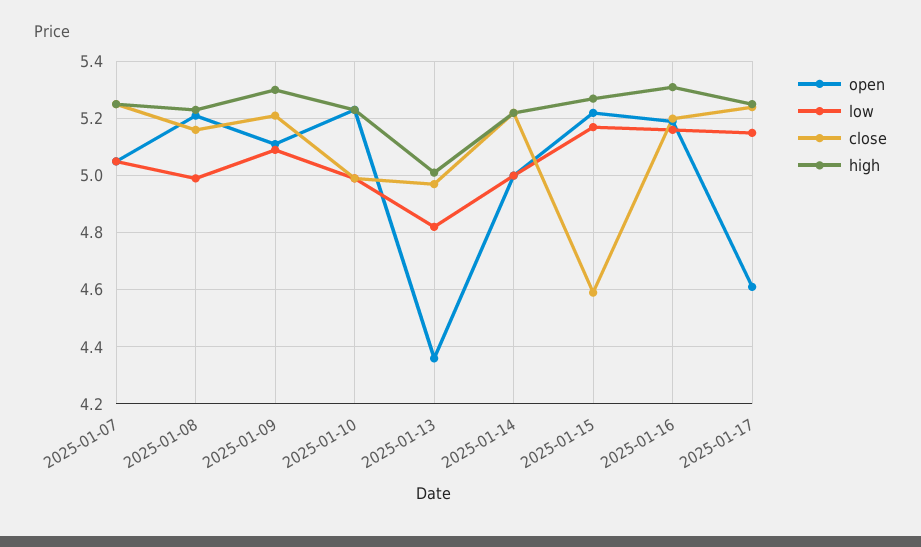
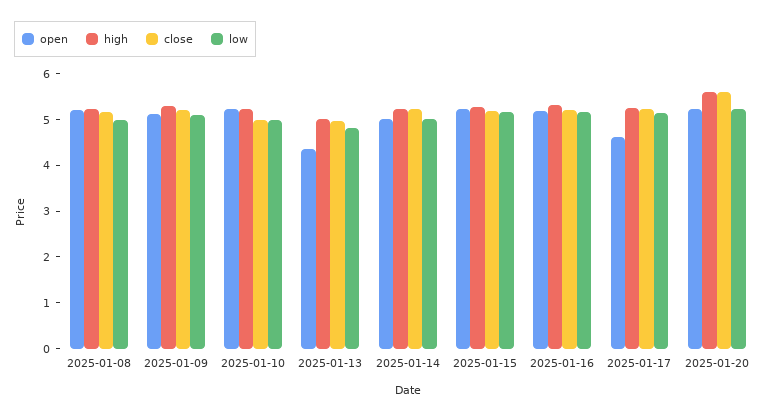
open, 2025-01-07: 5.05 -> none
low, 2025-01-07: 5.05 -> none
close, 2025-01-07: 5.25 -> none
high, 2025-01-07: 5.25 -> none
close, 2025-01-15: 4.6 -> 5.2
open, 2025-01-20: none -> 5.2
high, 2025-01-20: none -> 5.6
close, 2025-01-20: none -> 5.6
low, 2025-01-20: none -> 5.2

